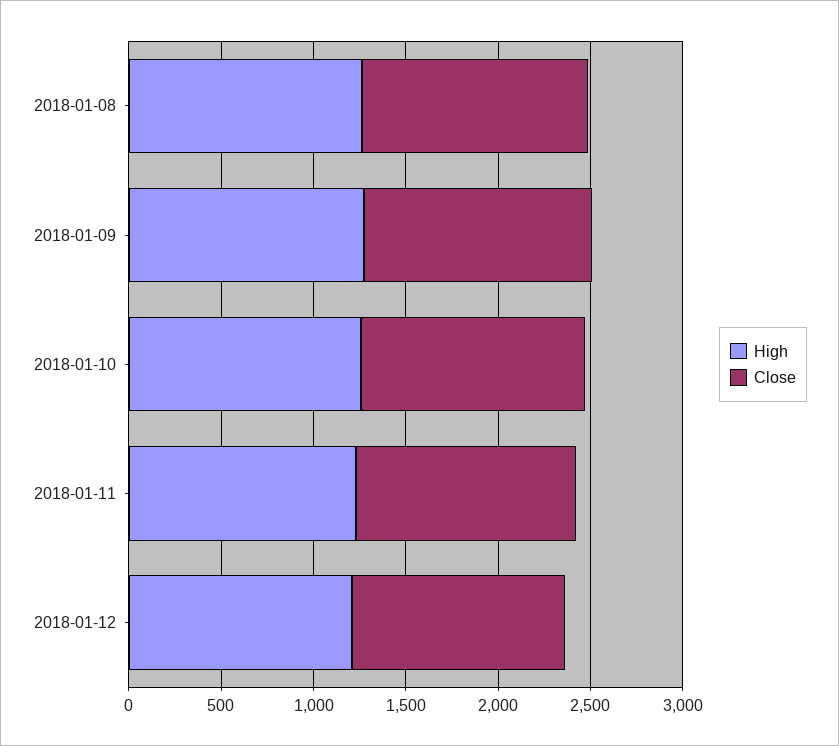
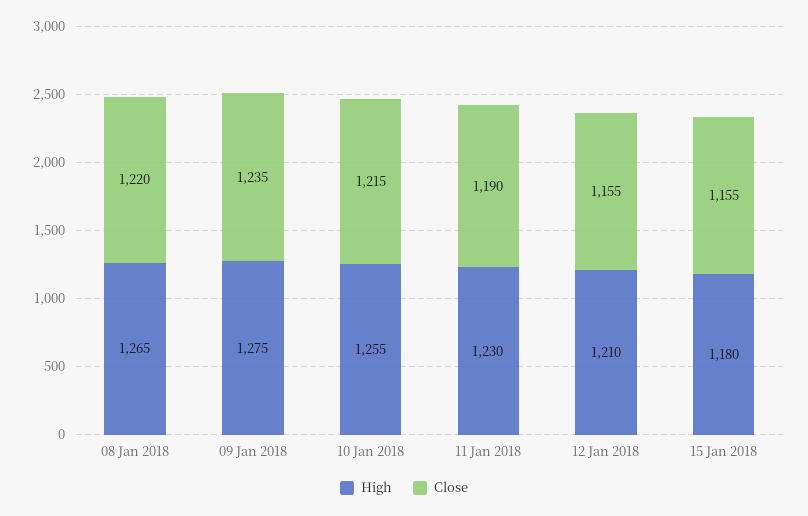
High, 15 Jan 2018: none -> 1180
Close, 15 Jan 2018: none -> 1155

